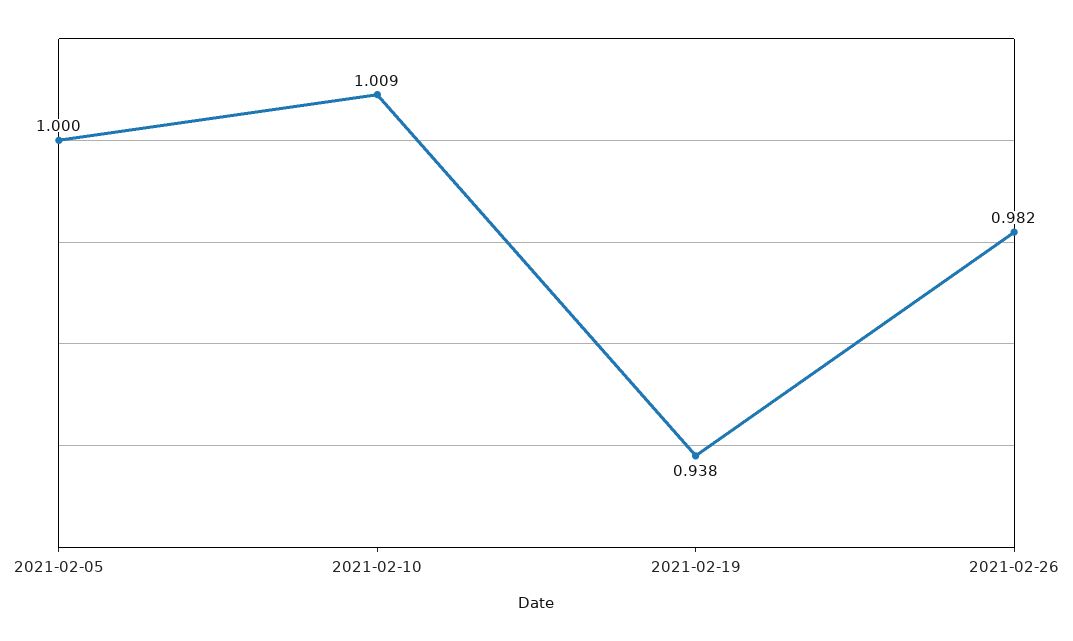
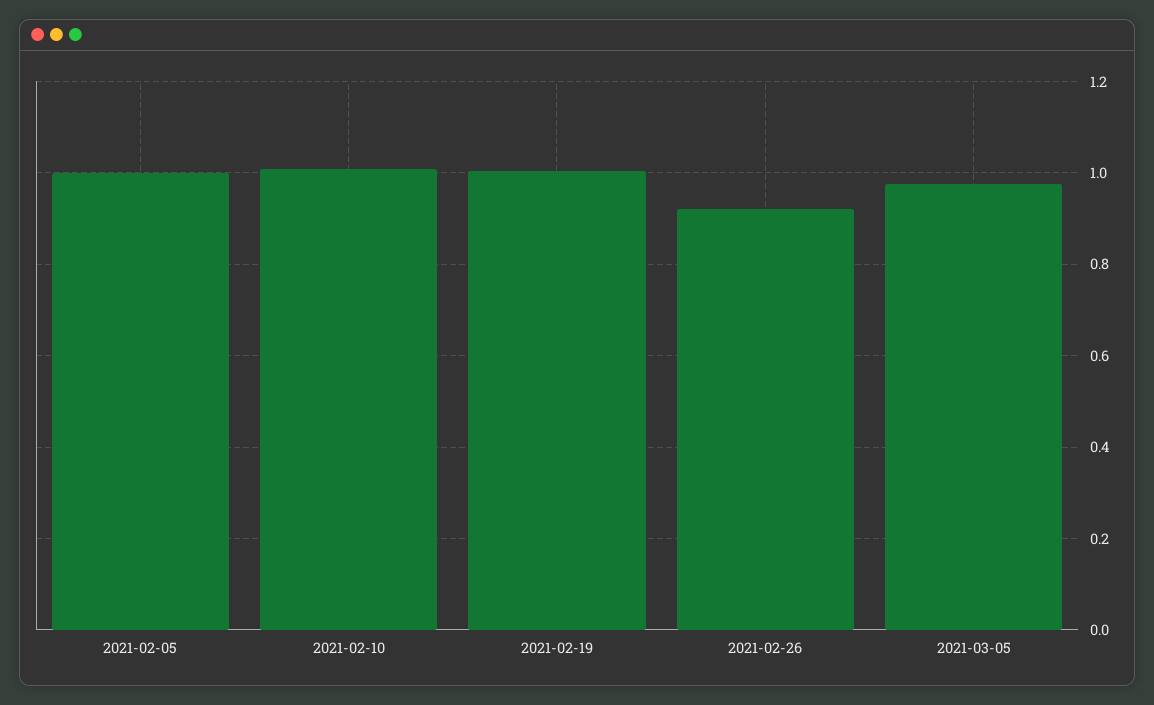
2021-02-19: 0.938 -> 1
2021-02-26: 0.982 -> 0.92
2021-03-05: none -> 0.98

